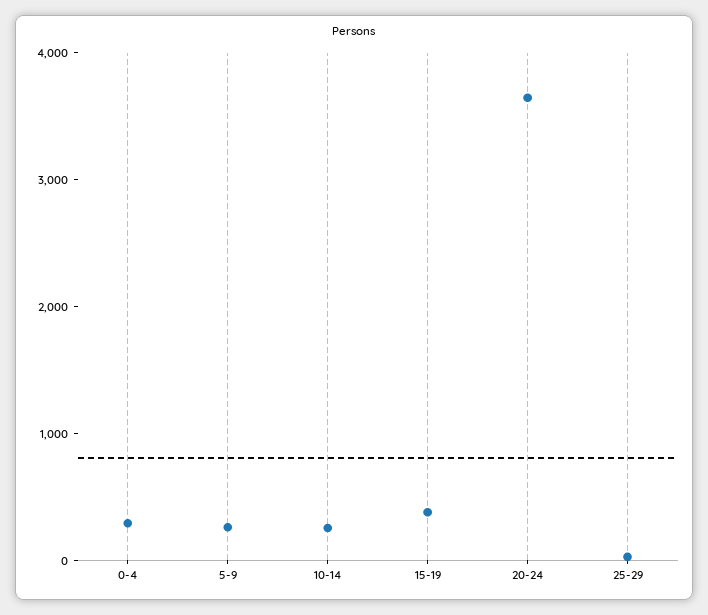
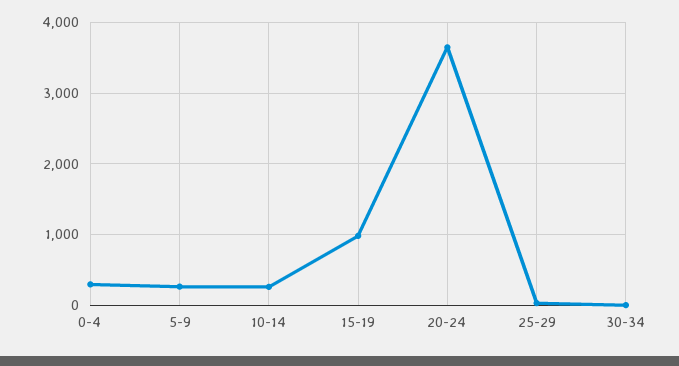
15-19: 400 -> 1000
30-34: none -> 0

